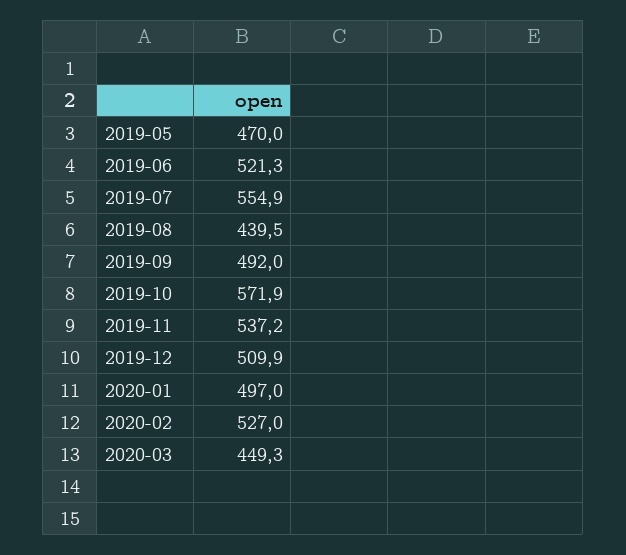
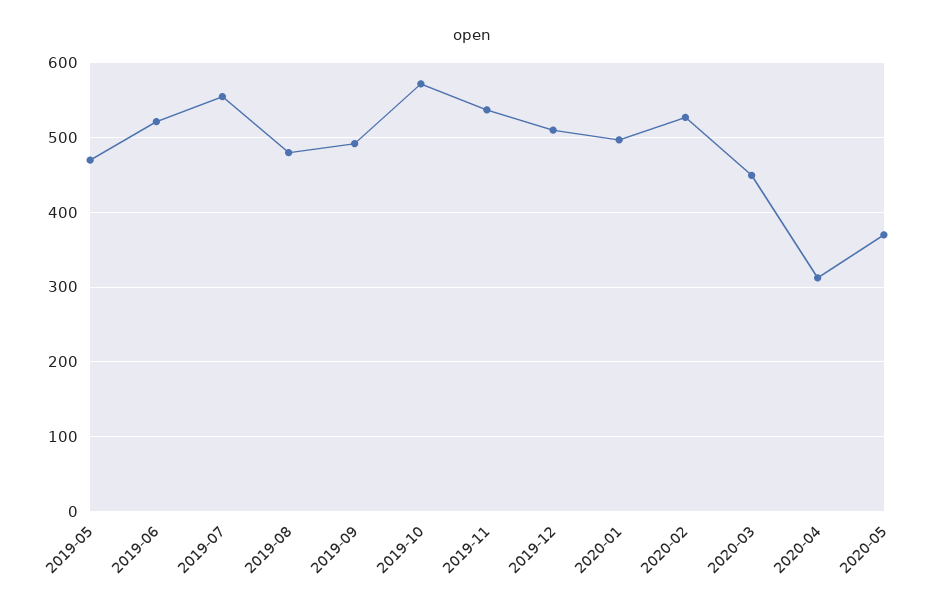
2019-08: 439.5 -> 480
2020-04: none -> 310
2020-05: none -> 370

